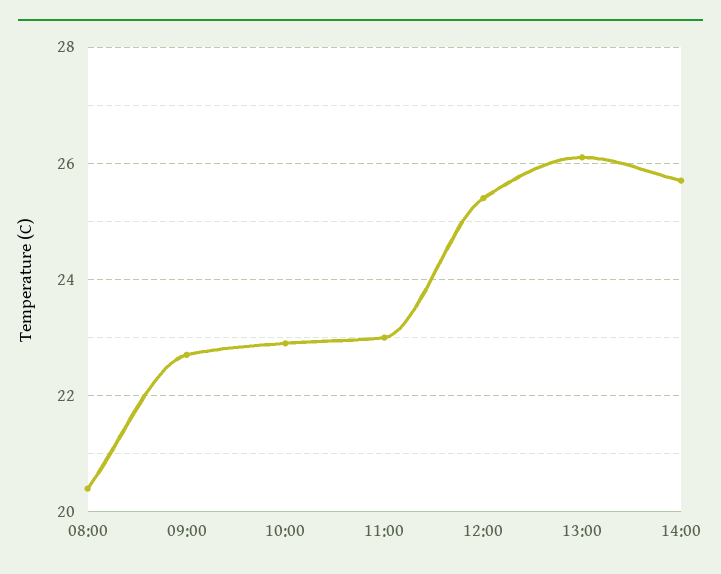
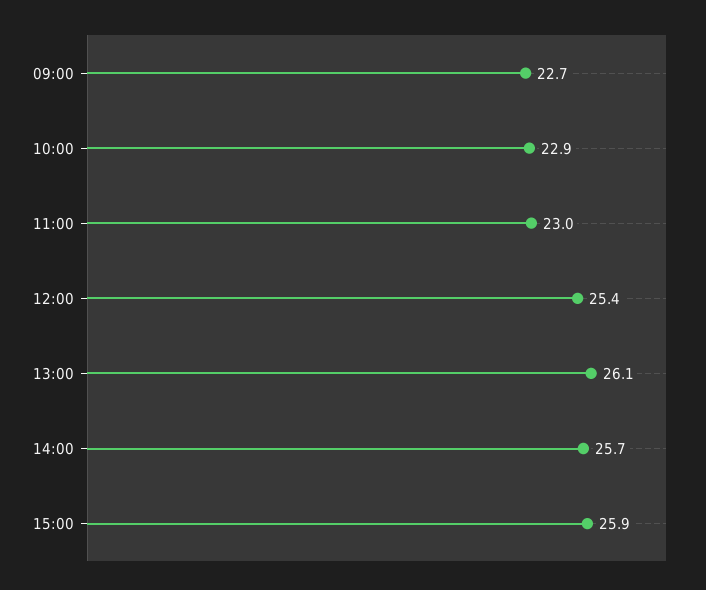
08:00: 20.5 -> none
15:00: none -> 25.9

